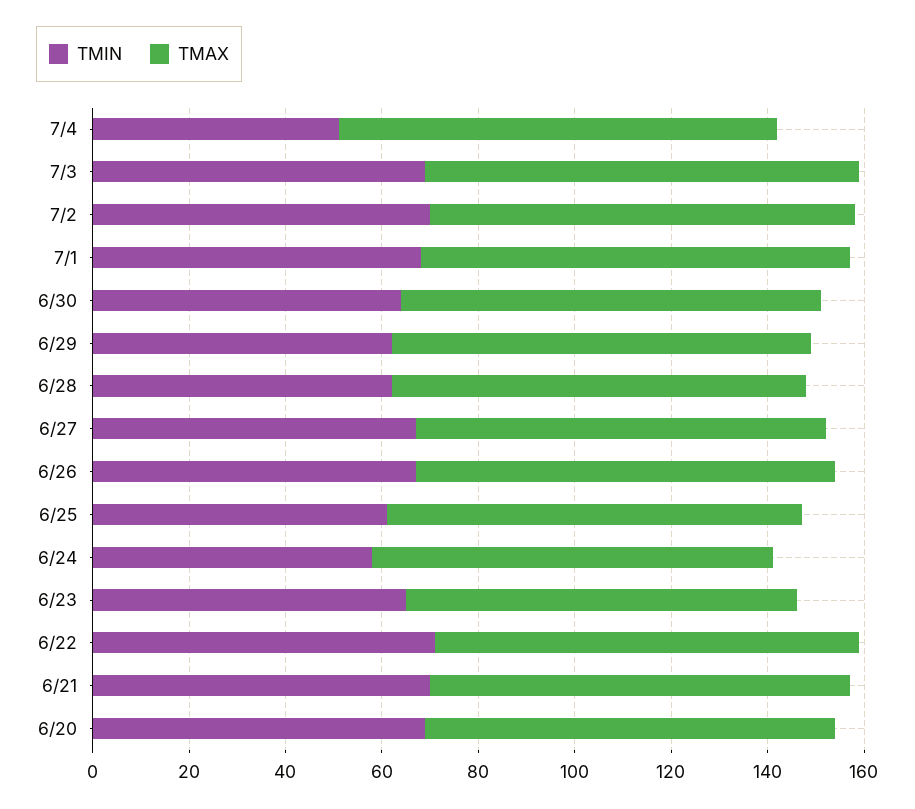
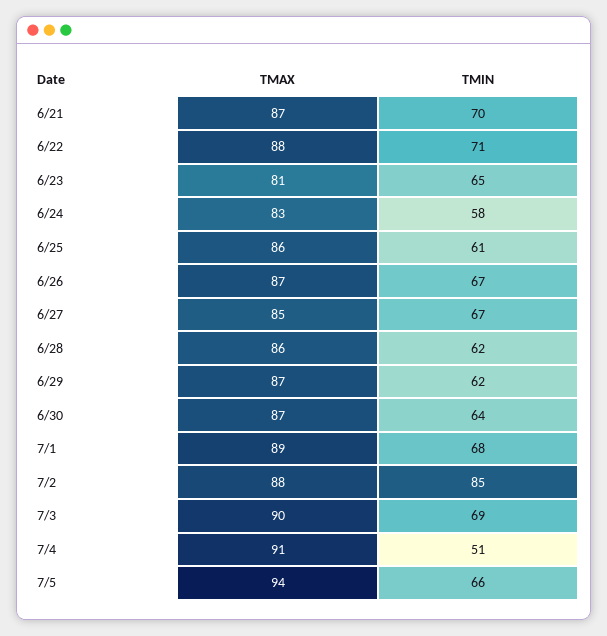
TMIN, 7/2: 70 -> 85
TMIN, 6/20: 70 -> none
TMAX, 6/20: 85 -> none
TMAX, 7/5: none -> 94
TMIN, 7/5: none -> 66

